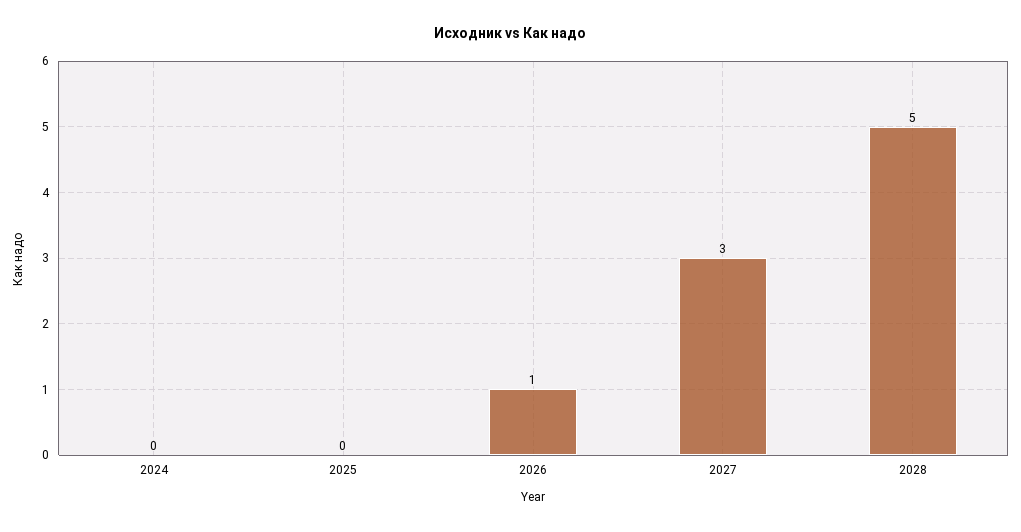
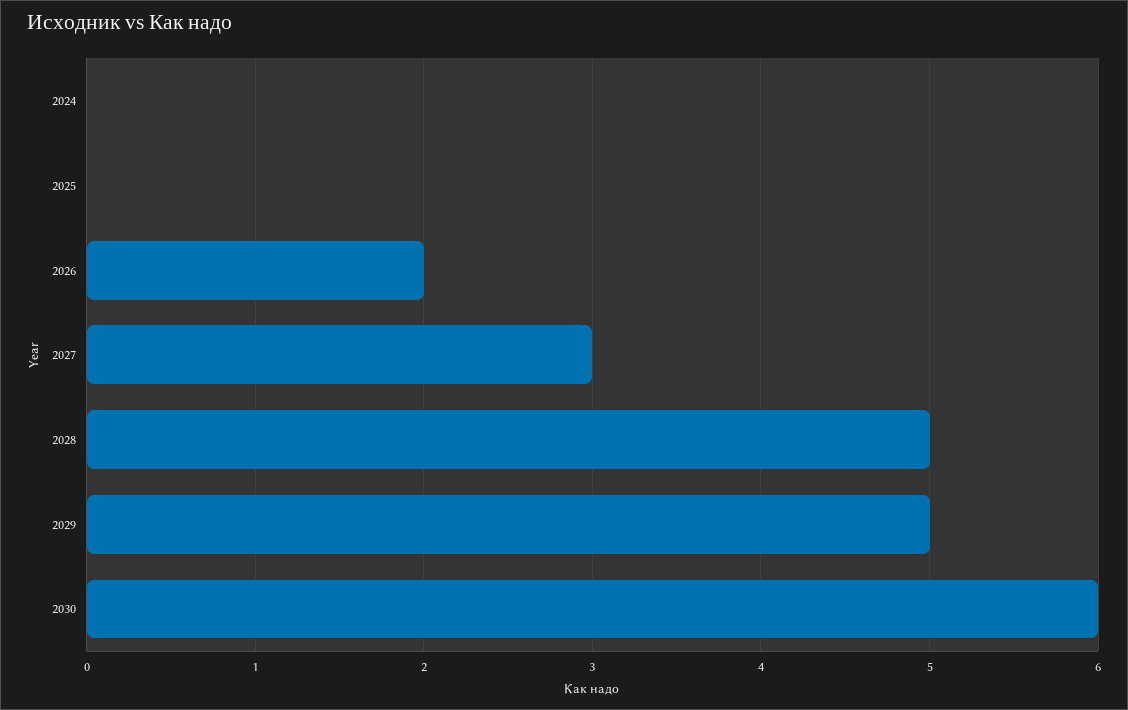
2026: 1 -> 2
2029: none -> 5
2030: none -> 6

